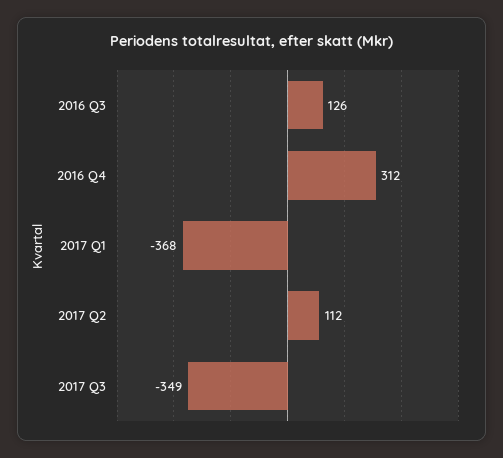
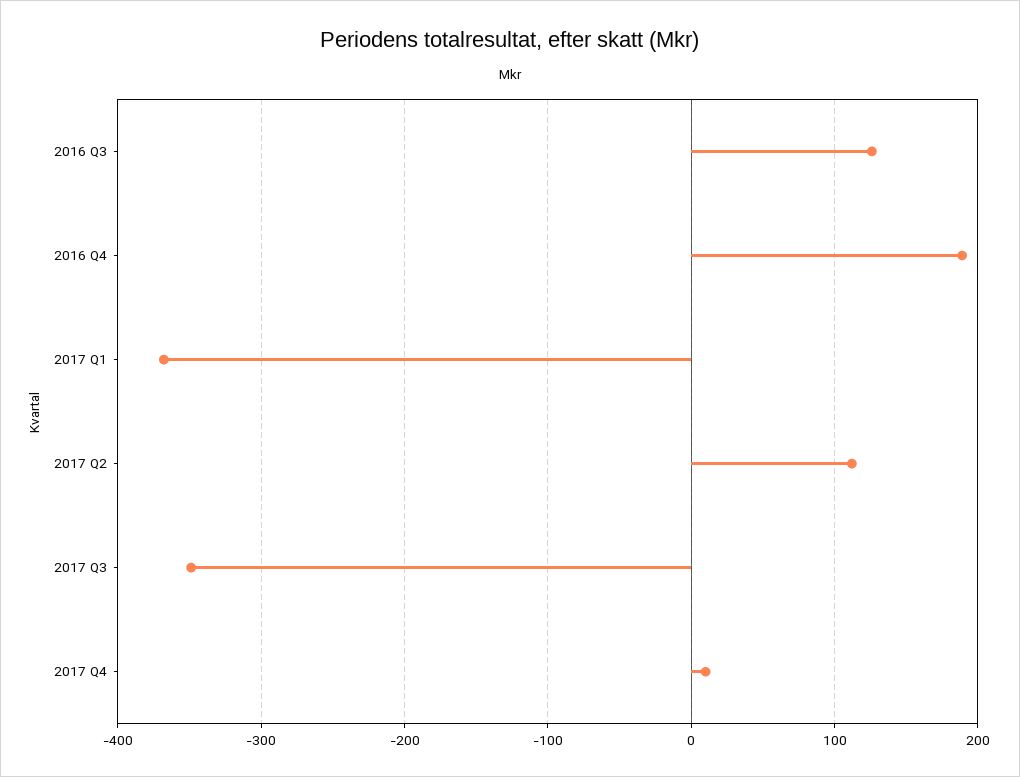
2016 Q4: 312 -> 190
2017 Q4: none -> 10

